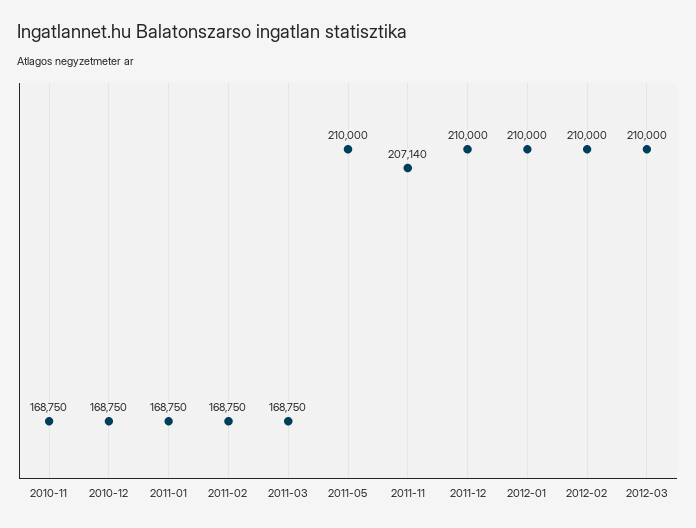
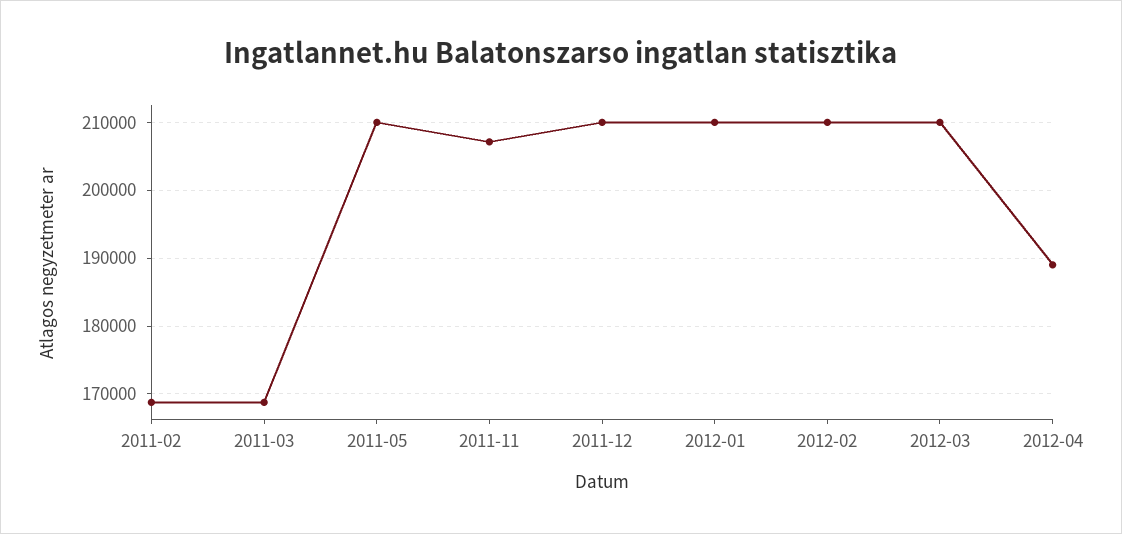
2010-11: 168750 -> none
2010-12: 168750 -> none
2011-01: 168750 -> none
2012-04: none -> 189000

